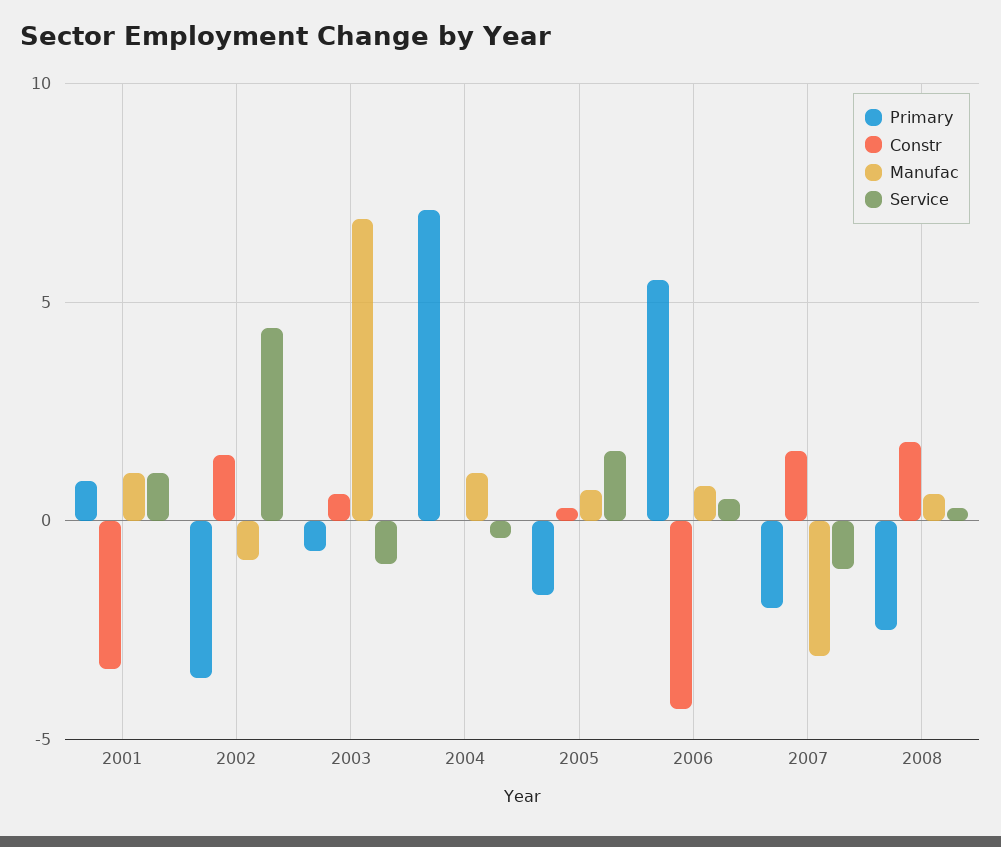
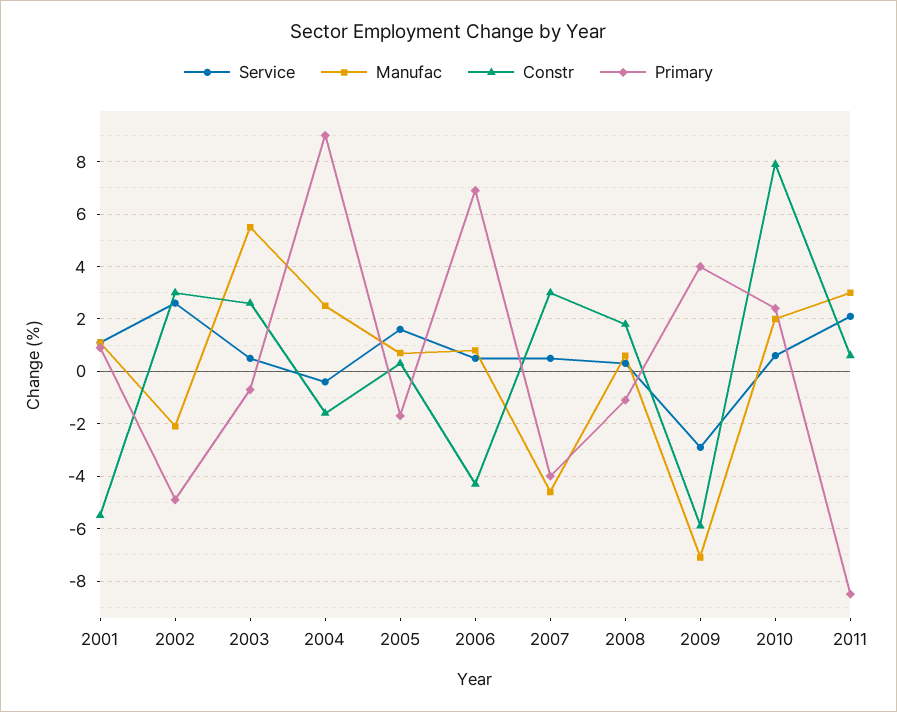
Constr, 2001: -3.5 -> -5.5
Primary, 2002: -3.5 -> -5
Constr, 2002: 1.5 -> 3
Manufac, 2002: -1 -> -2
Service, 2002: 4.5 -> 2.5
Constr, 2003: 0.5 -> 2.5
Manufac, 2003: 7 -> 5.5
Service, 2003: -1 -> 0.5
Primary, 2004: 7 -> 9
Constr, 2004: 0 -> -1.5
Manufac, 2004: 1 -> 2.5
Primary, 2006: 5.5 -> 7
Primary, 2007: -2 -> -4
Constr, 2007: 1.5 -> 3
Manufac, 2007: -3 -> -4.5
Service, 2007: -1 -> 0.5
Primary, 2008: -2.5 -> -1
Service, 2009: none -> -3
Manufac, 2009: none -> -7
Constr, 2009: none -> -6
Primary, 2009: none -> 4
Service, 2010: none -> 0.5
Manufac, 2010: none -> 2
Constr, 2010: none -> 8
Primary, 2010: none -> 2.5
Service, 2011: none -> 2
Manufac, 2011: none -> 3
Constr, 2011: none -> 0.5
Primary, 2011: none -> -8.5

